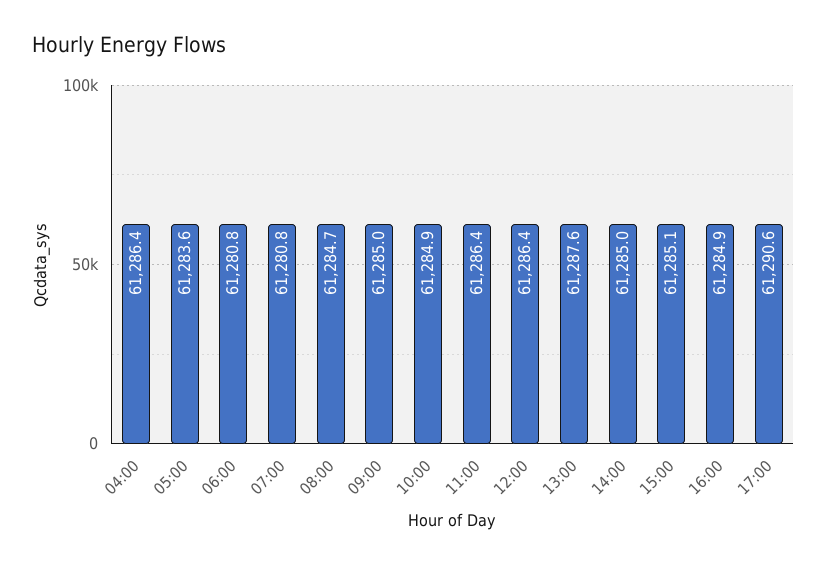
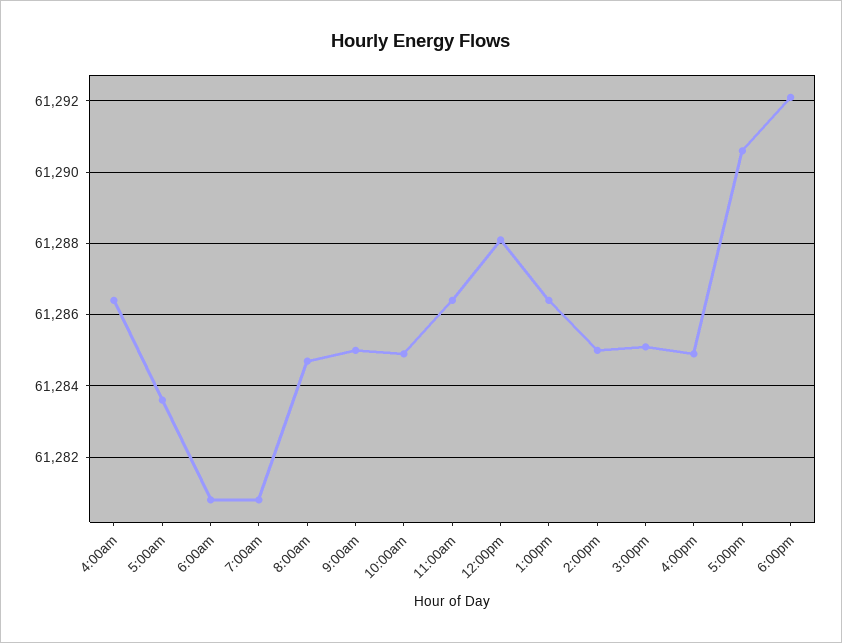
12:00: 61286.4 -> 61288
13:00: 61287.6 -> 61286.5
6:00pm: none -> 61292

